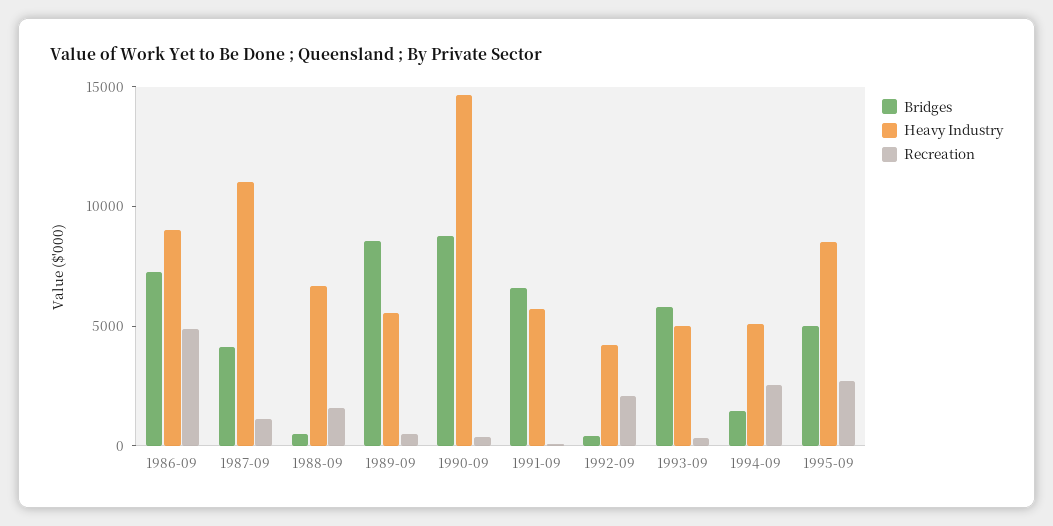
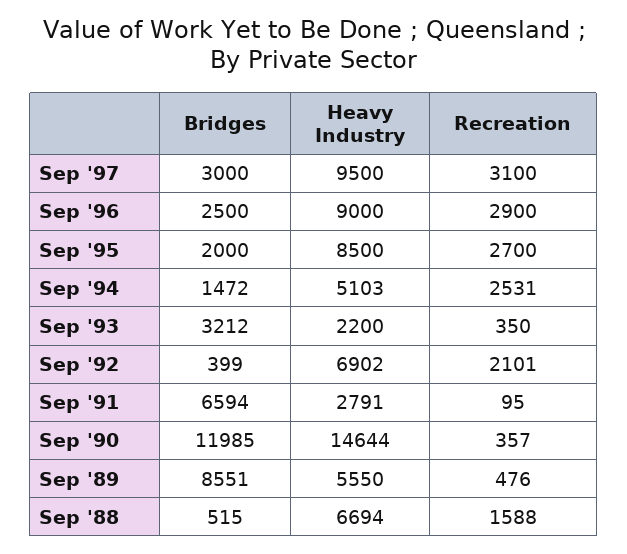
Bridges, 1986-09: 7000 -> none
Heavy Industry, 1986-09: 9000 -> none
Recreation, 1986-09: 5000 -> none
Bridges, 1987-09: 4000 -> none
Heavy Industry, 1987-09: 11000 -> none
Recreation, 1987-09: 1000 -> none
Bridges, 1990-09: 9000 -> 11985
Heavy Industry, 1991-09: 6000 -> 2791
Heavy Industry, 1992-09: 4000 -> 6902
Bridges, 1993-09: 6000 -> 3212
Heavy Industry, 1993-09: 5000 -> 2200
Bridges, 1995-09: 5000 -> 2000
Bridges, Sep '97: none -> 3000
Heavy Industry, Sep '97: none -> 9500
Recreation, Sep '97: none -> 3100
Bridges, Sep '96: none -> 2500
Heavy Industry, Sep '96: none -> 9000
Recreation, Sep '96: none -> 2900

